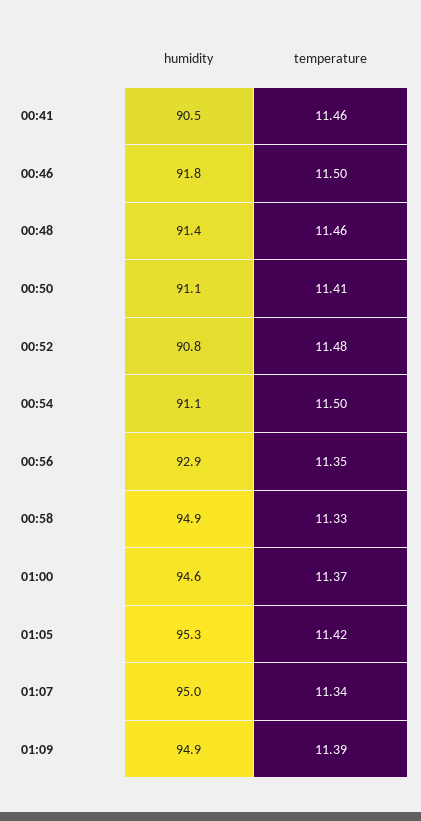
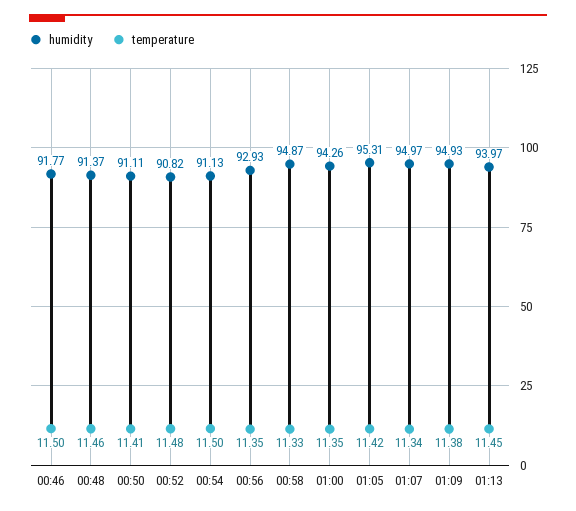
humidity, 00:41: 90.5 -> none
temperature, 00:41: 11.46 -> none
humidity, 01:00: 94.6 -> 94.26
temperature, 01:00: 11.37 -> 11.35
temperature, 01:09: 11.39 -> 11.38
humidity, 01:13: none -> 93.97
temperature, 01:13: none -> 11.45

